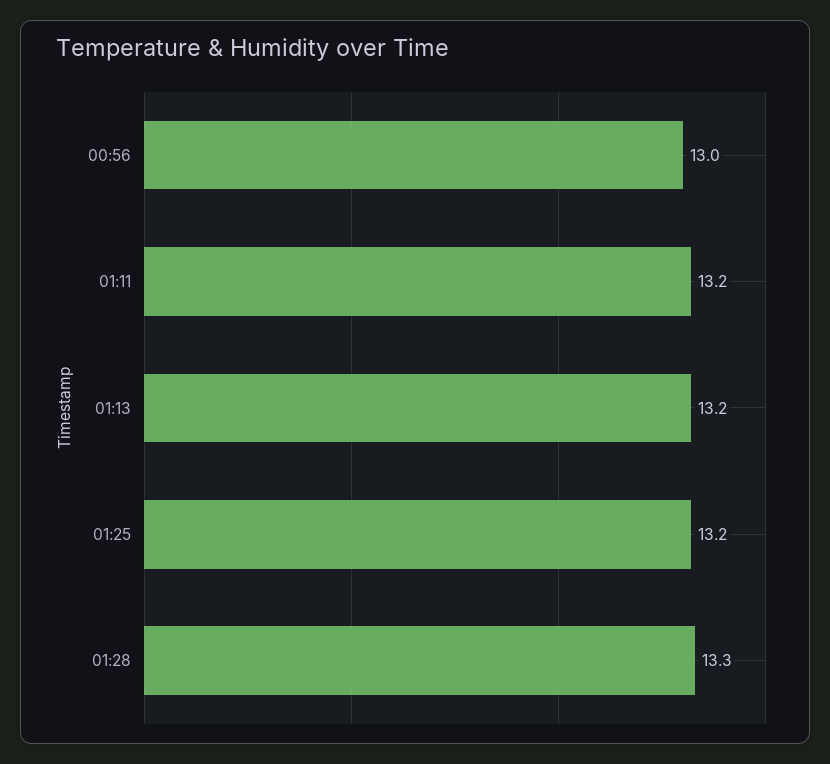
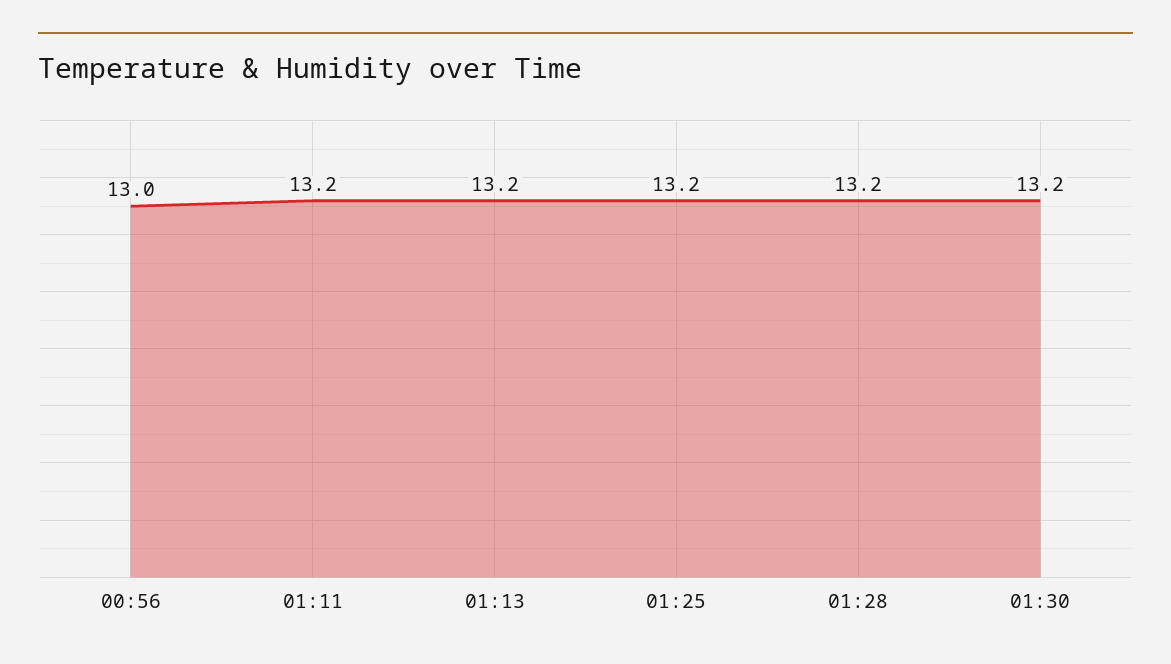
01:28: 13.3 -> 13.2
01:30: none -> 13.2

